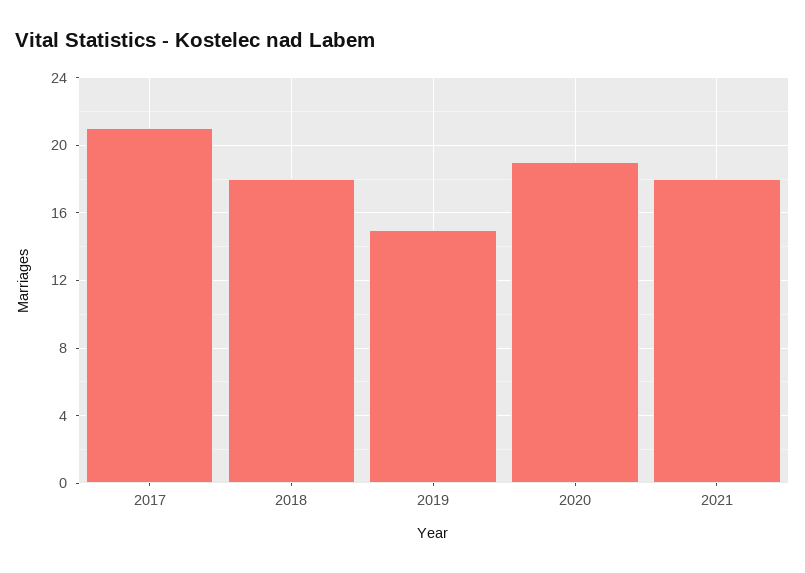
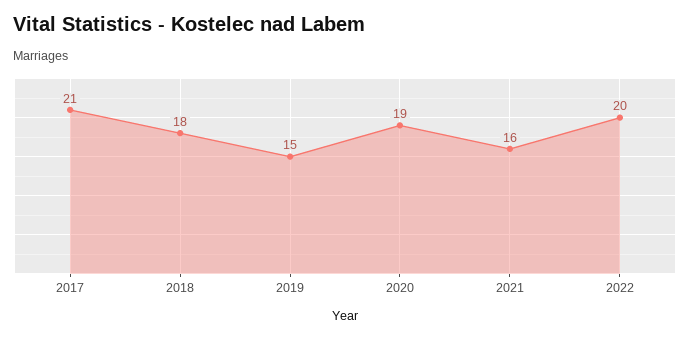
2021: 18 -> 16
2022: none -> 20

